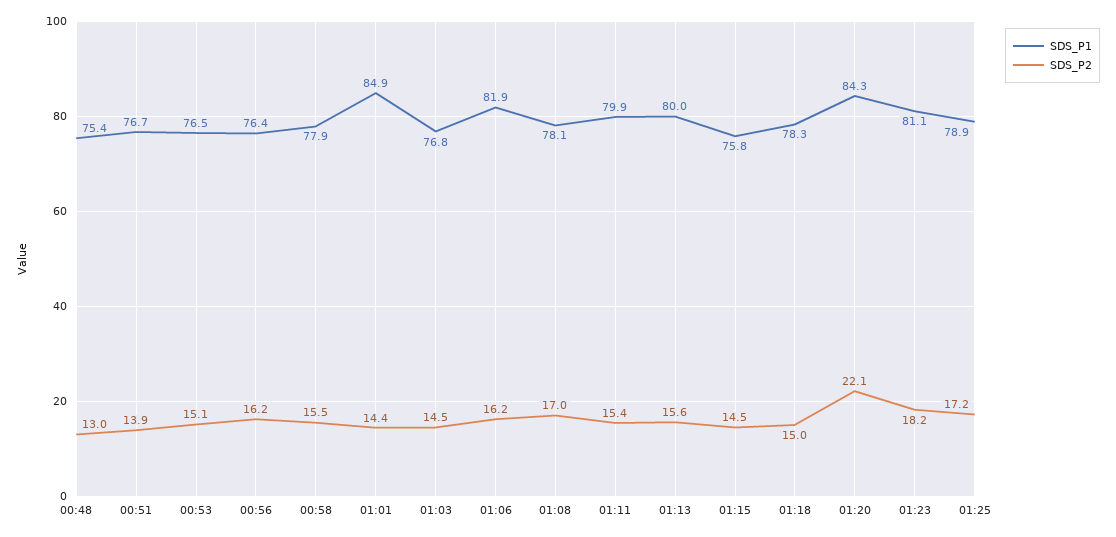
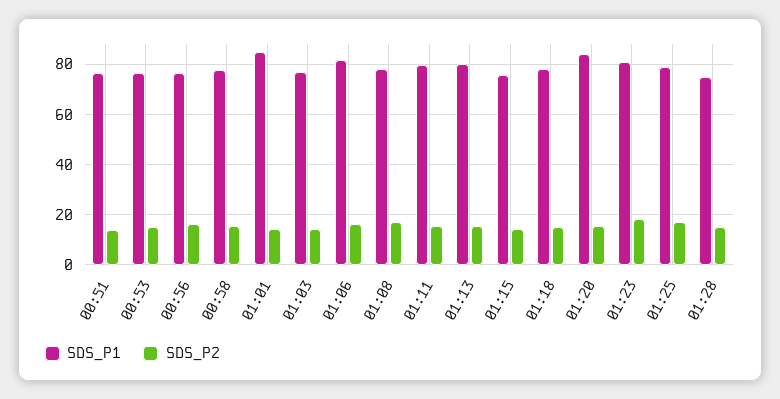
SDS_P1, 00:48: 75.4 -> none
SDS_P2, 00:48: 13 -> none
SDS_P2, 01:20: 22.1 -> 15
SDS_P1, 01:28: none -> 75
SDS_P2, 01:28: none -> 15

